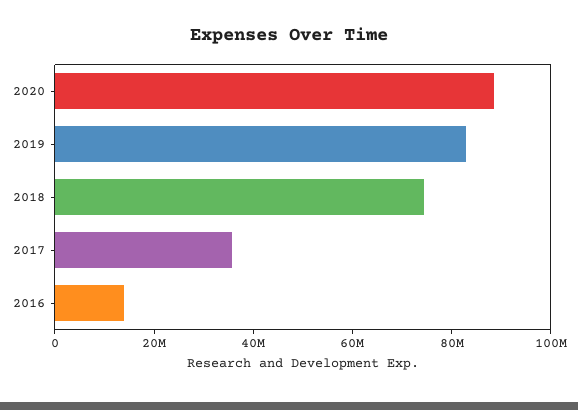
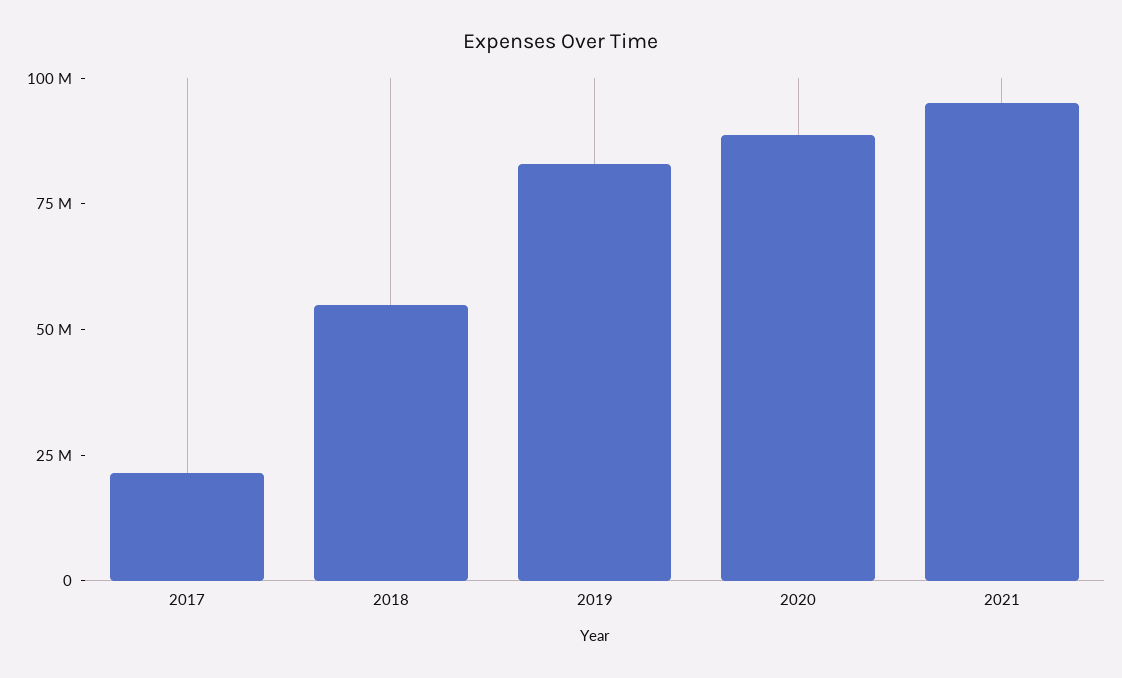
2018: 75000000 -> 55000000
2017: 35000000 -> 20000000
2016: 15000000 -> none
2021: none -> 95000000

